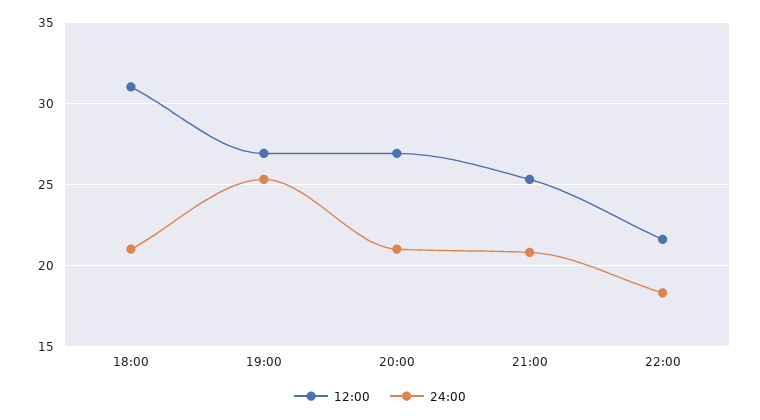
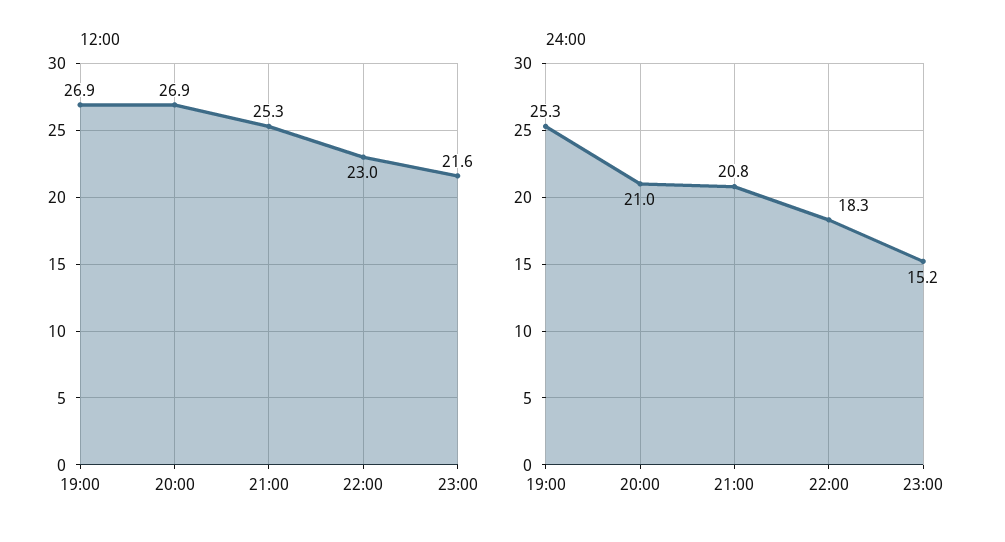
12:00, 18:00: 31 -> none
24:00, 18:00: 21 -> none
12:00, 22:00: 21.5 -> 23
12:00, 23:00: none -> 21.6
24:00, 23:00: none -> 15.2

